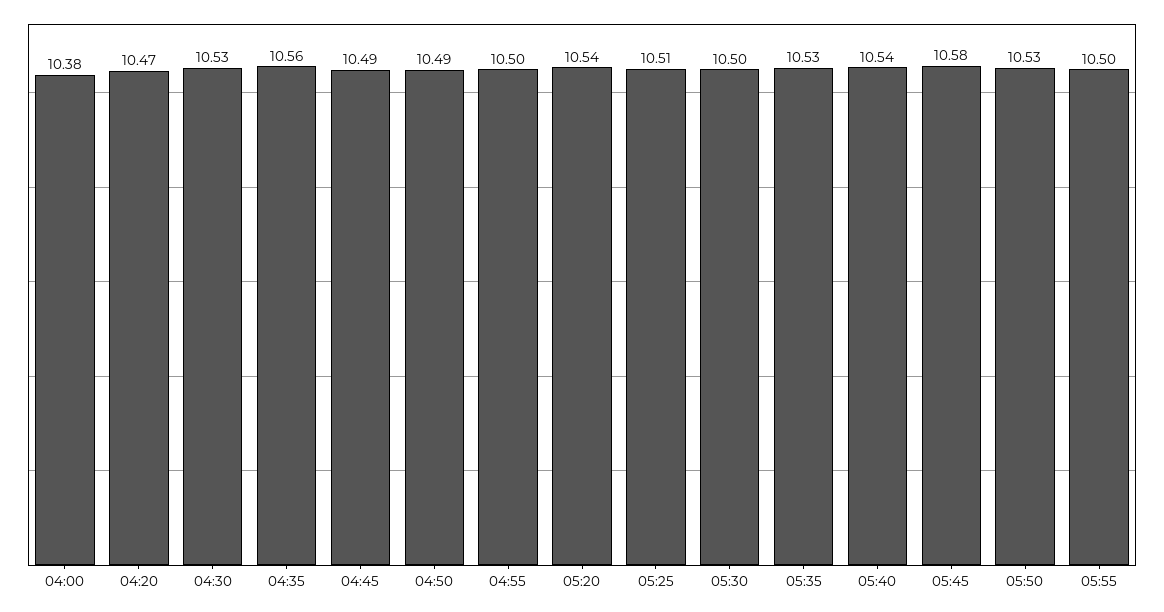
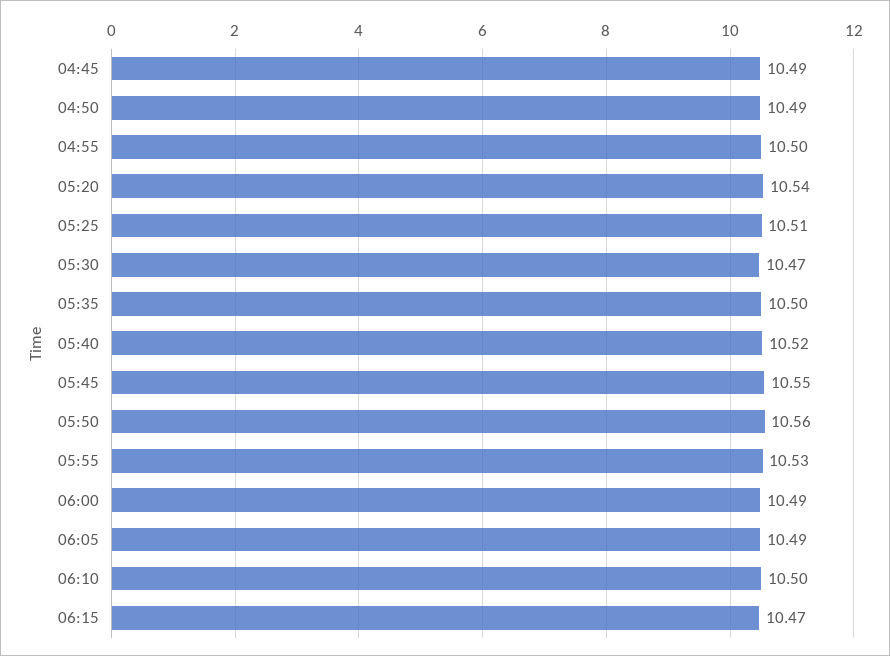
04:00: 10.38 -> none
04:20: 10.47 -> none
04:30: 10.53 -> none
04:35: 10.56 -> none
05:30: 10.5 -> 10.47
05:35: 10.53 -> 10.5
05:40: 10.54 -> 10.52
05:45: 10.58 -> 10.55
05:50: 10.53 -> 10.56
05:55: 10.5 -> 10.53
06:00: none -> 10.49
06:05: none -> 10.49
06:10: none -> 10.5
06:15: none -> 10.47

